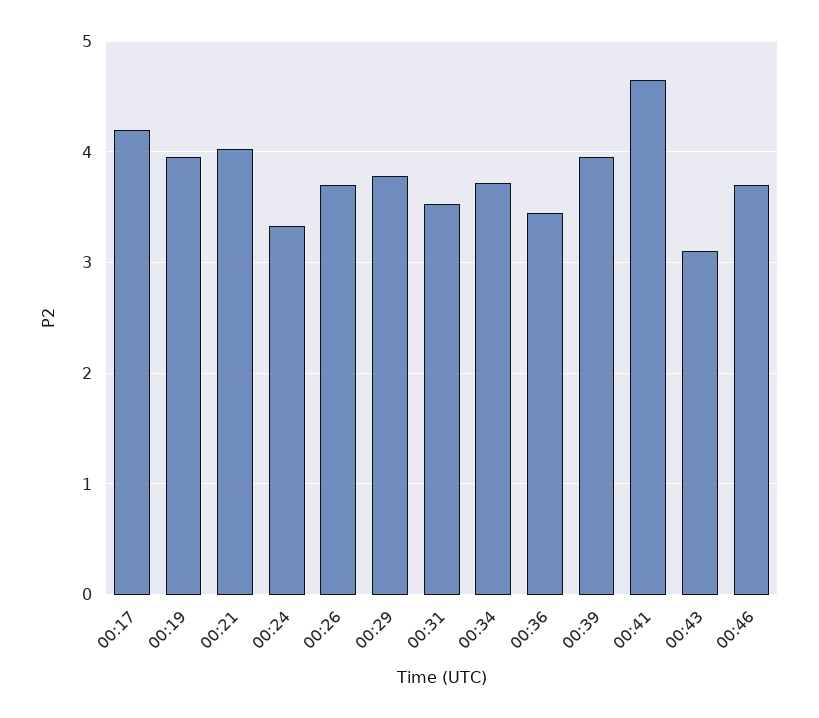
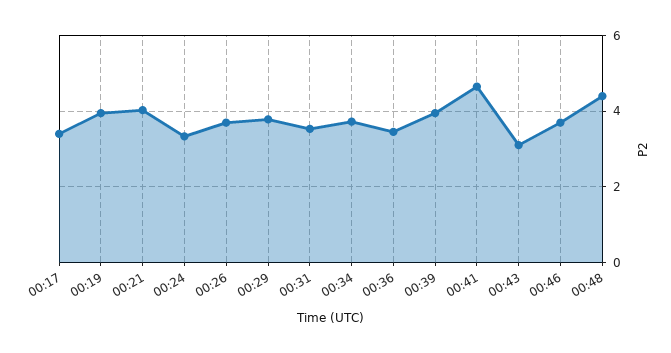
00:17: 4.2 -> 3.4
00:48: none -> 4.4

